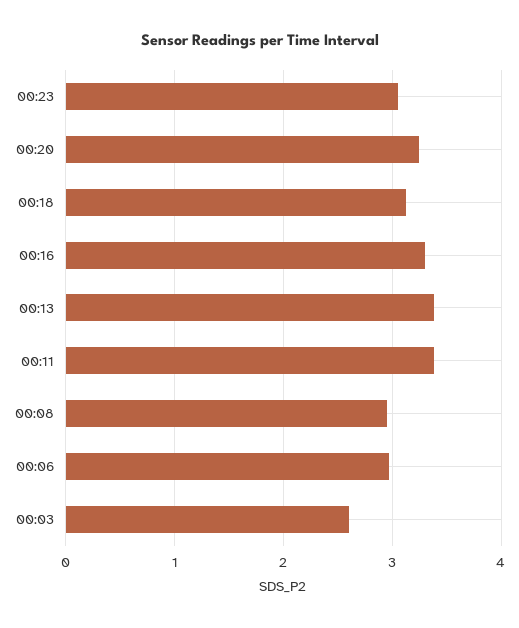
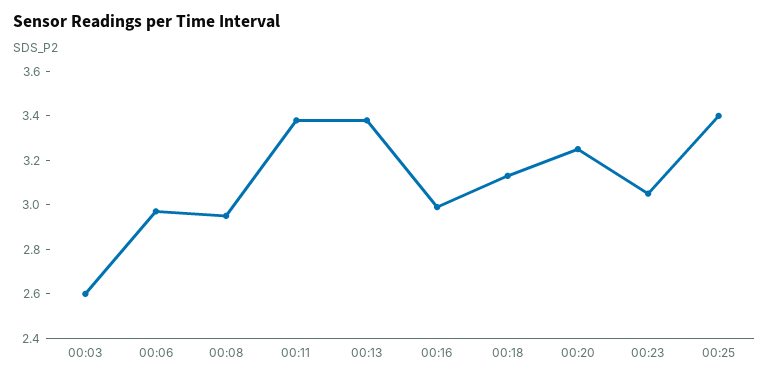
00:16: 3.3 -> 3
00:25: none -> 3.4

